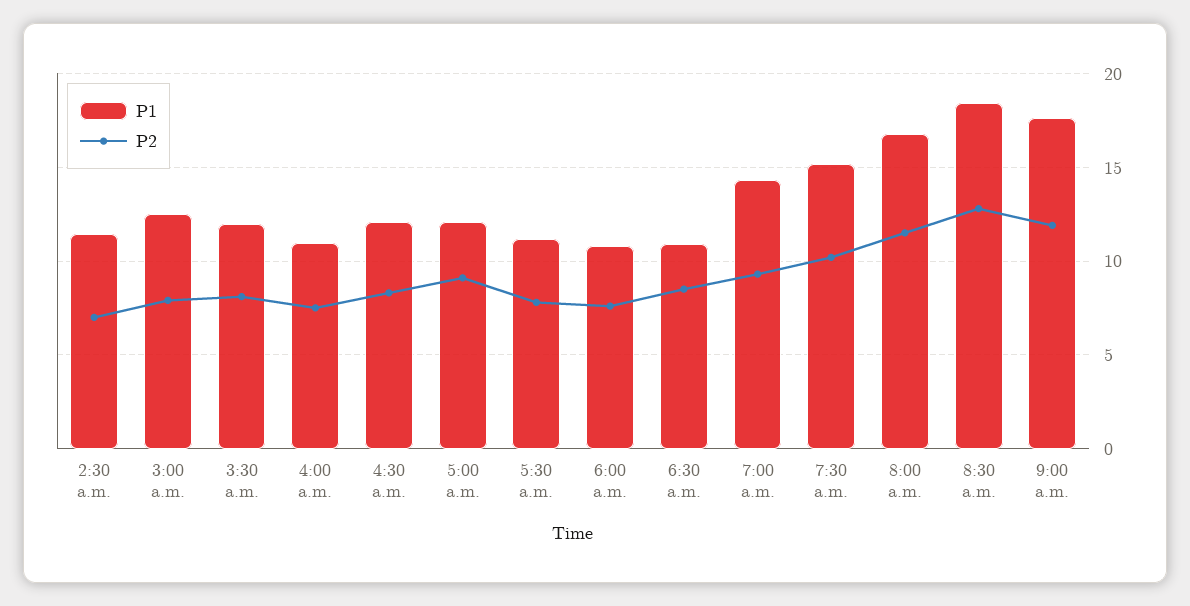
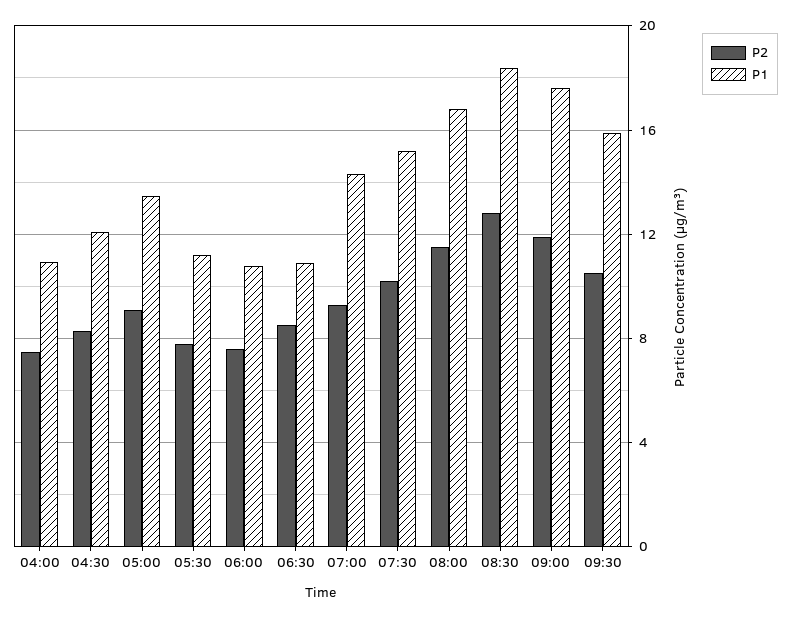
P1, 2:30 a.m.: 11.5 -> none
P2, 2:30 a.m.: 7 -> none
P1, 3:00 a.m.: 12.5 -> none
P2, 3:00 a.m.: 8 -> none
P1, 3:30 a.m.: 12 -> none
P2, 3:30 a.m.: 8 -> none
P1, 5:00 a.m.: 12 -> 13.5
P2, 09:30: none -> 10.5
P1, 09:30: none -> 16

